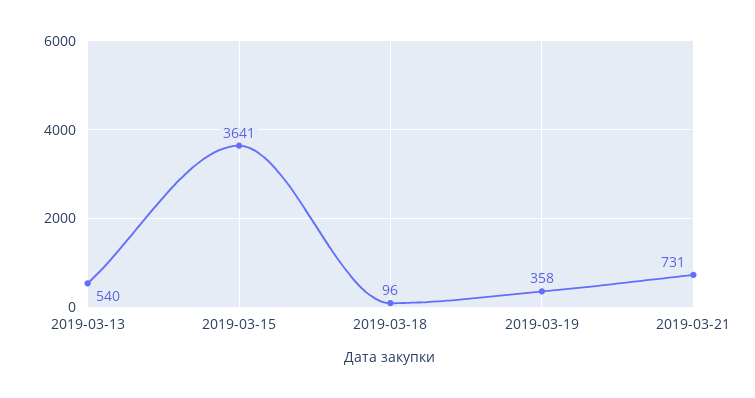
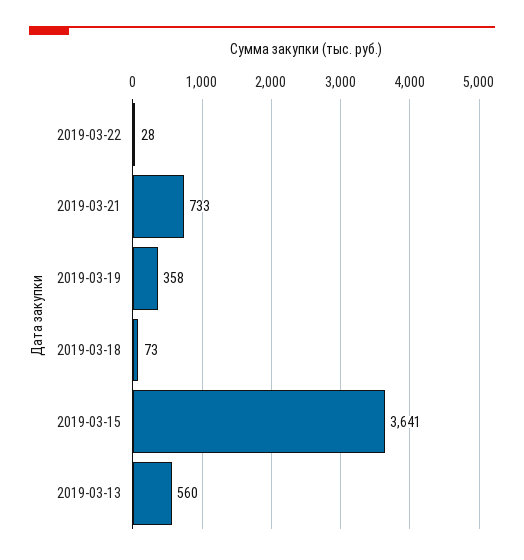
2019-03-13: 540 -> 560
2019-03-18: 96 -> 73
2019-03-21: 731 -> 733
2019-03-22: none -> 28

